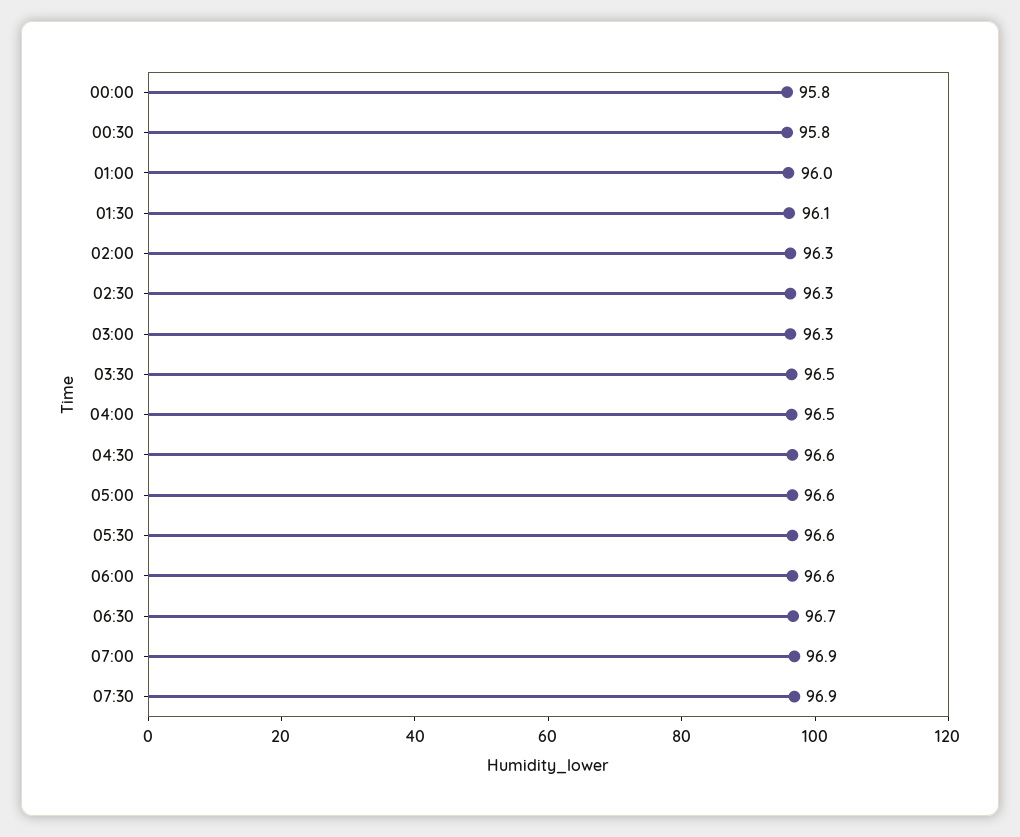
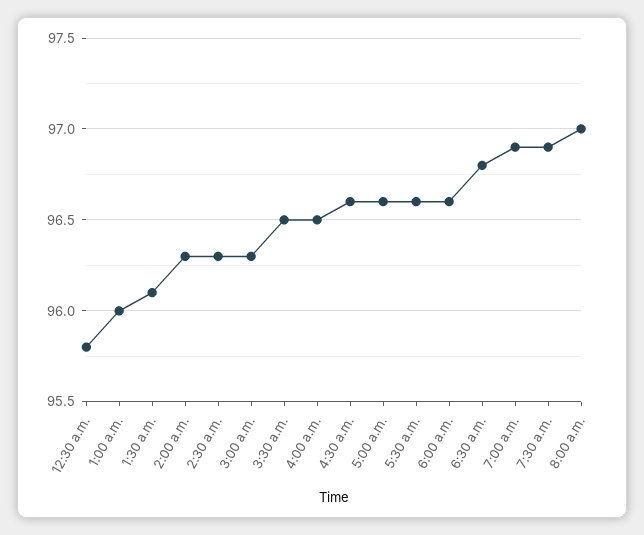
00:00: 95.8 -> none
06:30: 96.7 -> 96.8
8:00 a.m.: none -> 97

